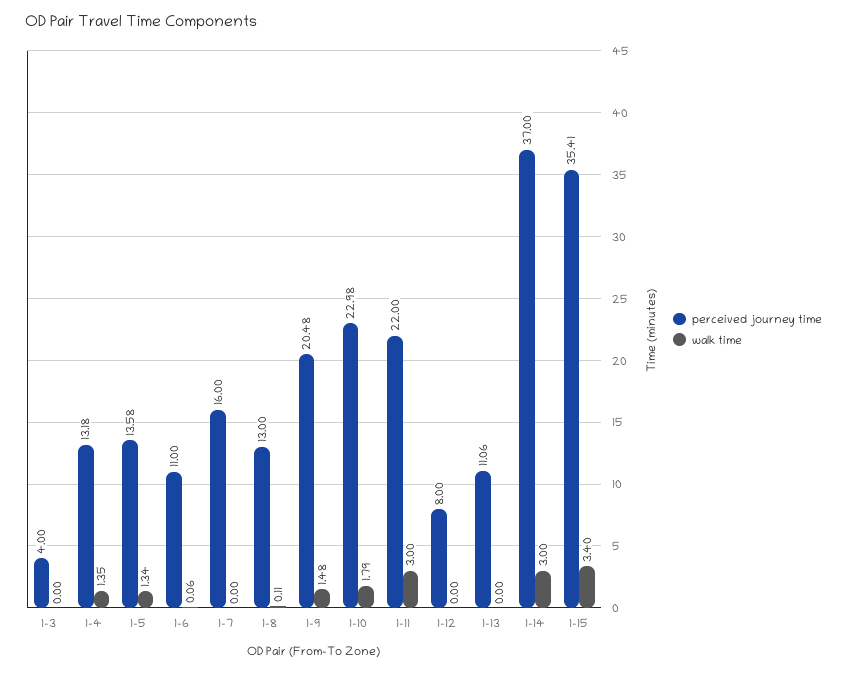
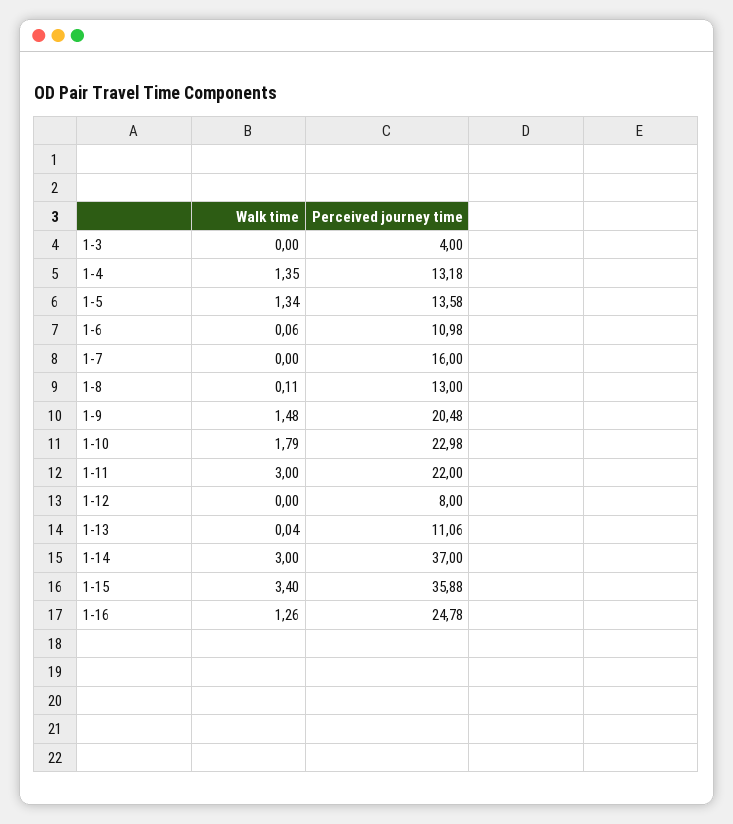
perceived journey time, 1-6: 11 -> 10.98
walk time, 1-13: 0 -> 0.04
perceived journey time, 1-15: 35.41 -> 35.88
walk time, 1-16: none -> 1.26
perceived journey time, 1-16: none -> 24.78

